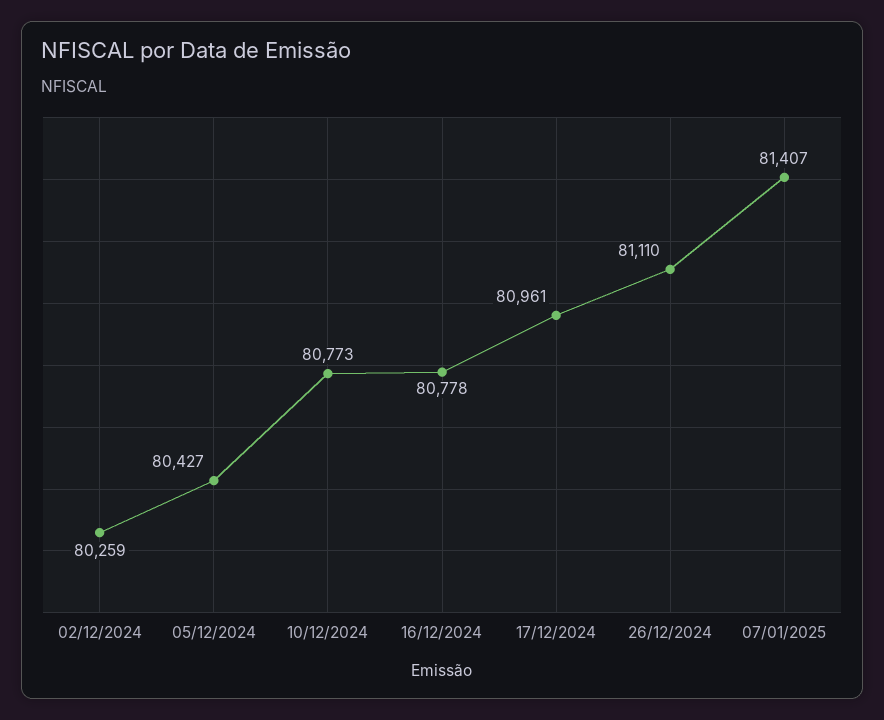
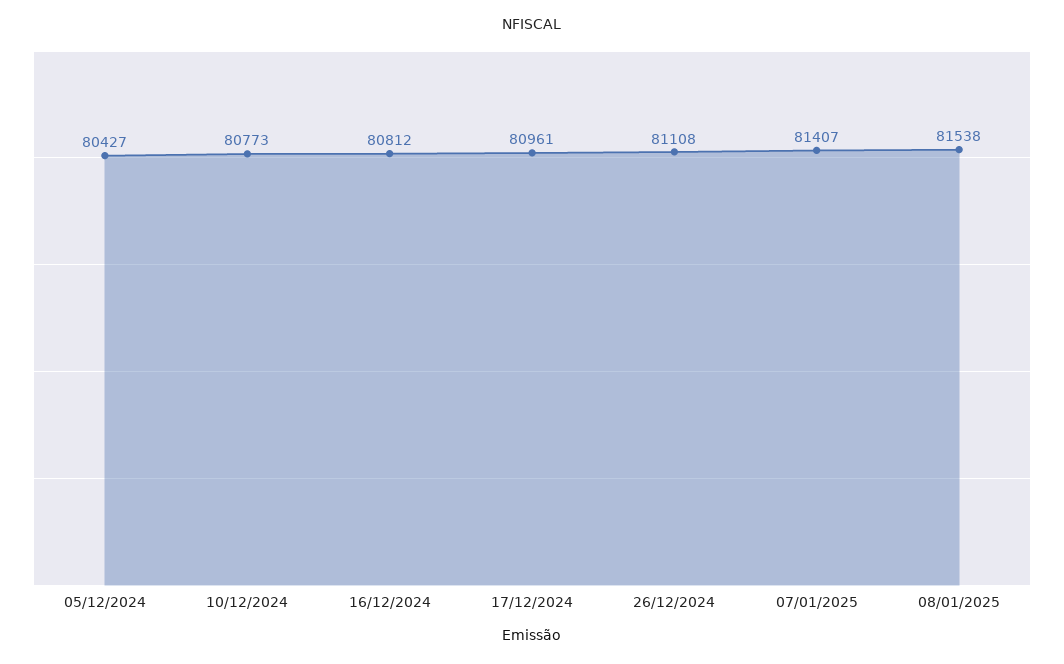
02/12/2024: 80259 -> none
16/12/2024: 80778 -> 80812
26/12/2024: 81110 -> 81108
08/01/2025: none -> 81538

